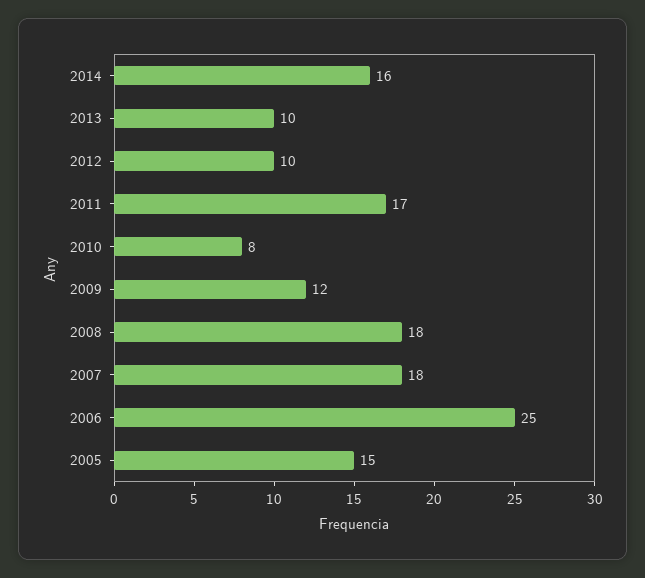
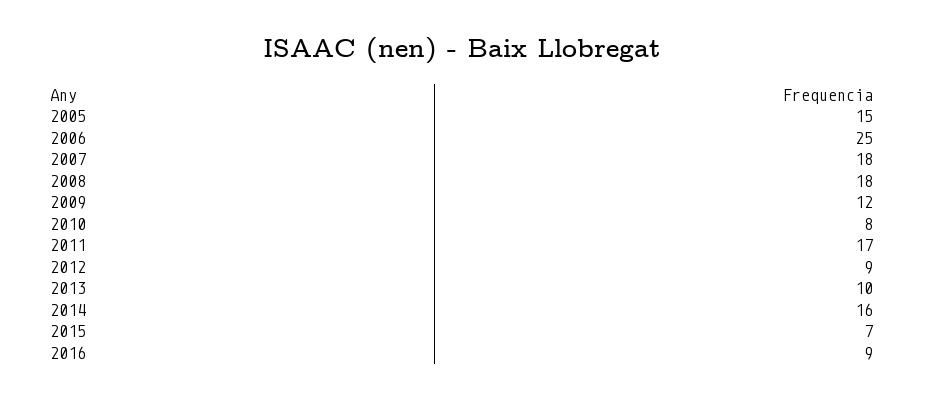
2012: 10 -> 9
2015: none -> 7
2016: none -> 9

